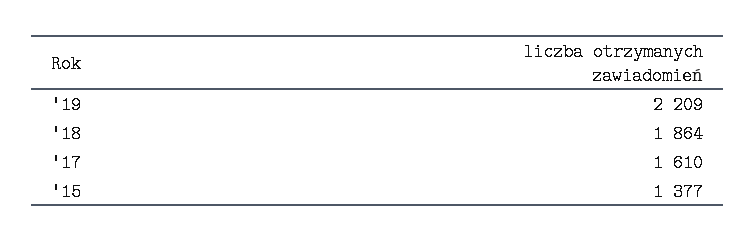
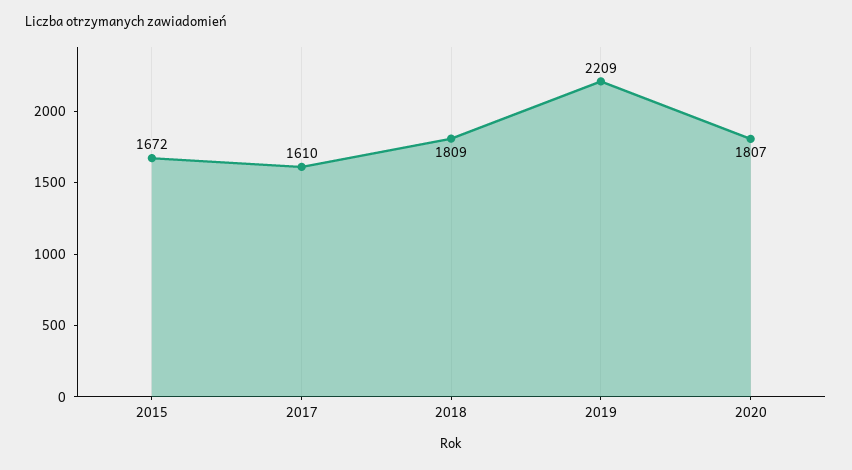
'18: 1864 -> 1809
'15: 1377 -> 1672
2020: none -> 1807

